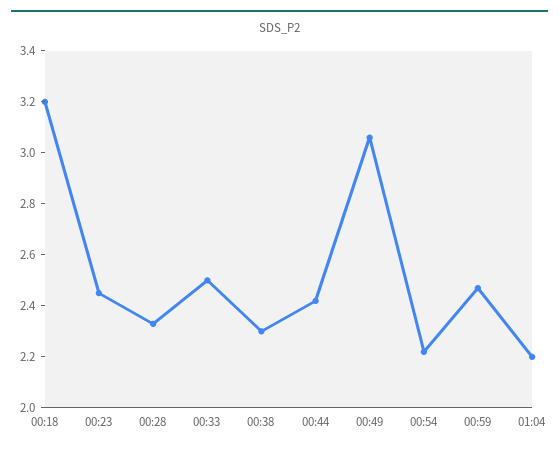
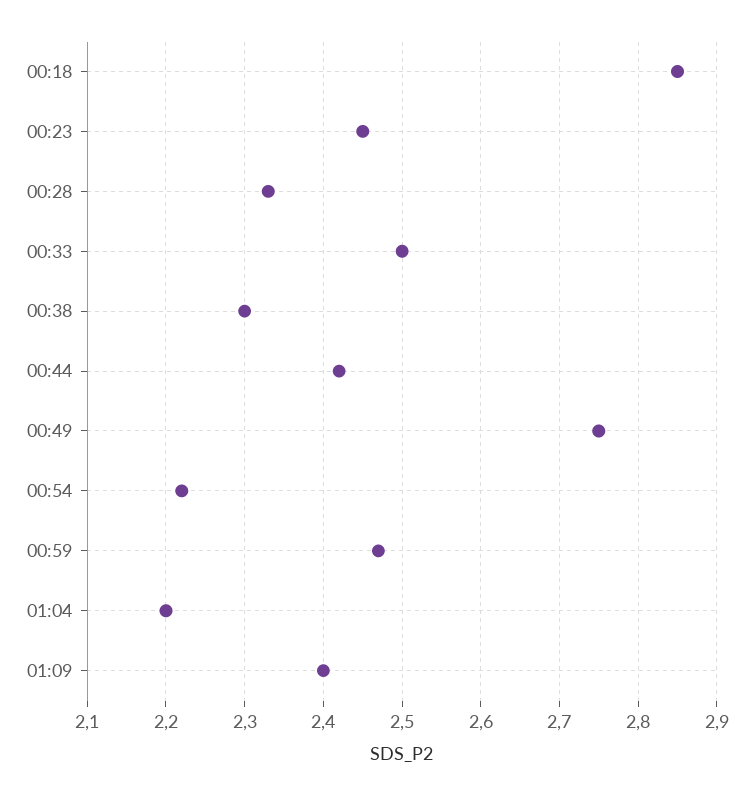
00:18: 3.2 -> 2.85
00:49: 3.05 -> 2.75
01:09: none -> 2.4

